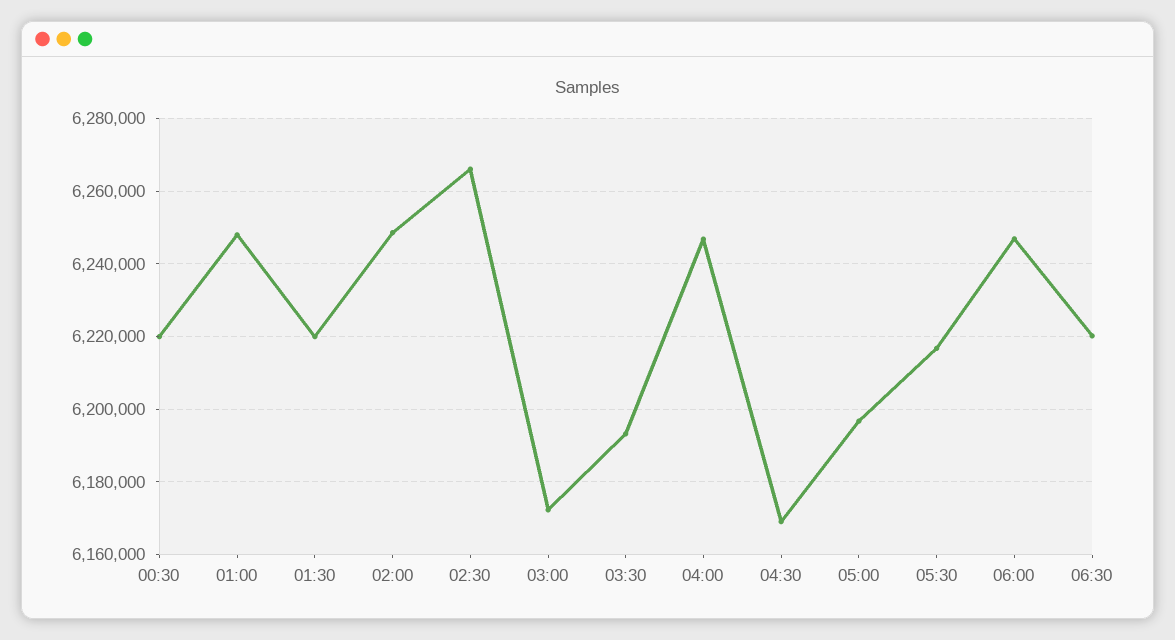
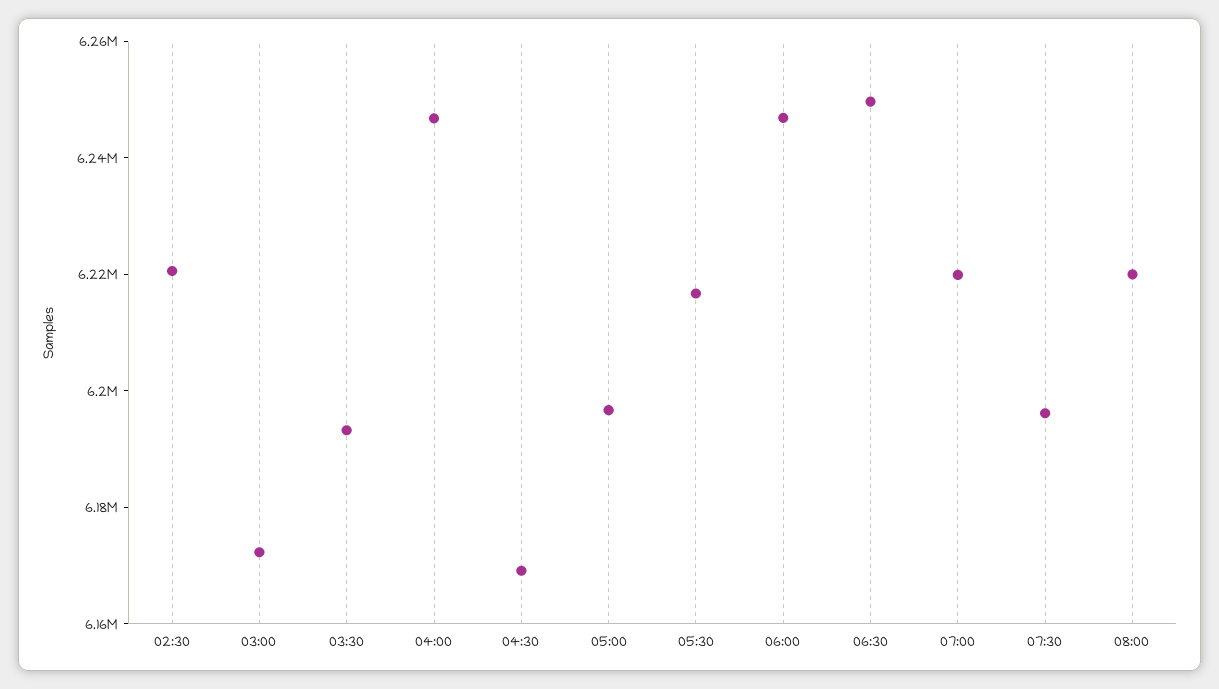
00:30: 6220000 -> none
01:00: 6248000 -> none
01:30: 6220000 -> none
02:00: 6248000 -> none
02:30: 6266000 -> 6220000
06:30: 6220000 -> 6250000
07:00: none -> 6220000
07:30: none -> 6195000
08:00: none -> 6220000

